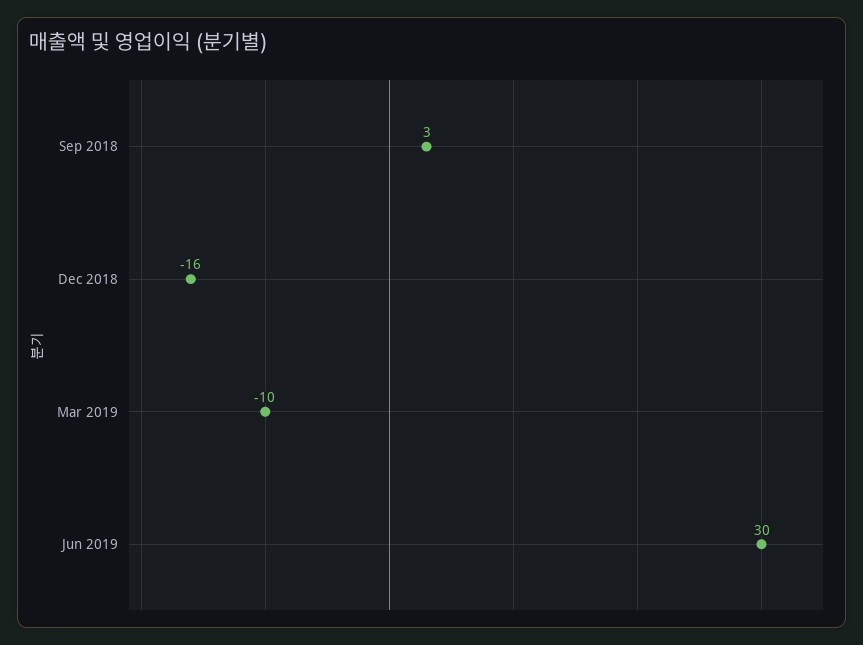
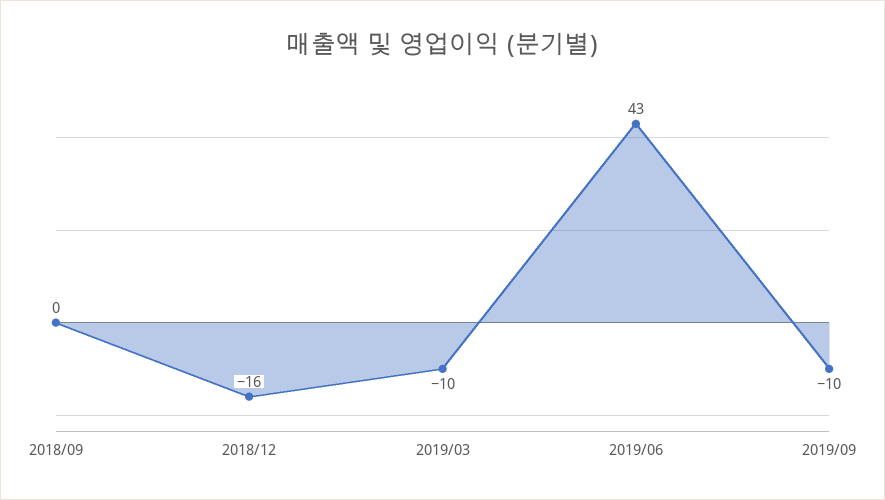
Sep 2018: 3 -> 0
Jun 2019: 30 -> 43
2019/09: none -> -10

